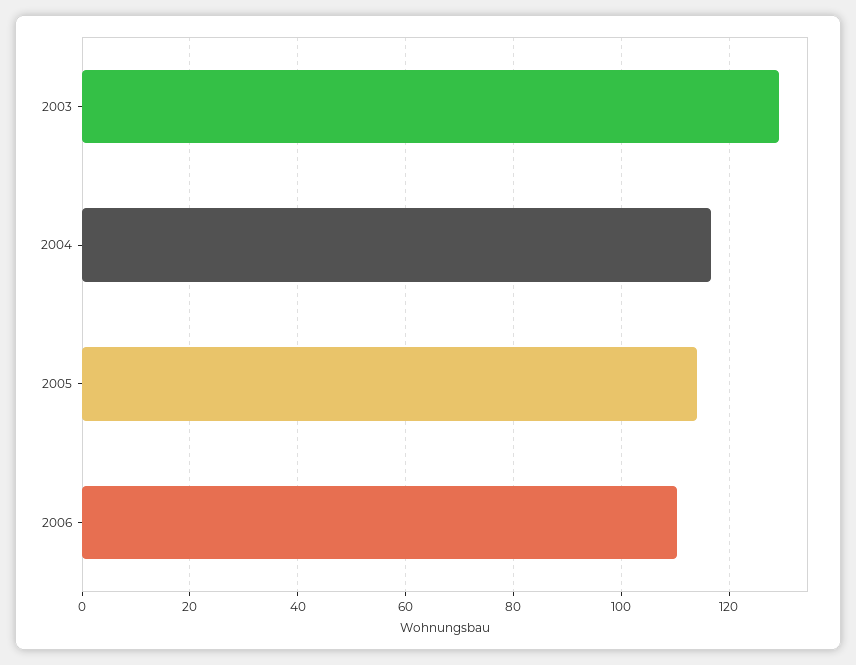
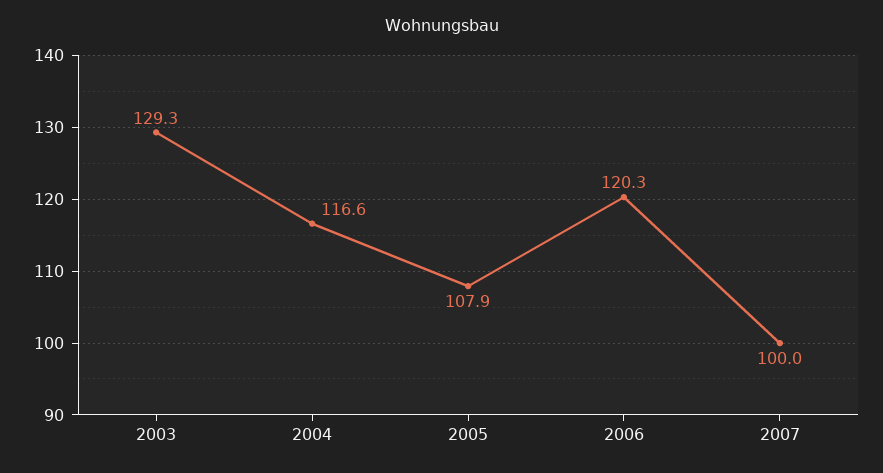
2005: 114 -> 107.9
2006: 110 -> 120.3
2007: none -> 100

